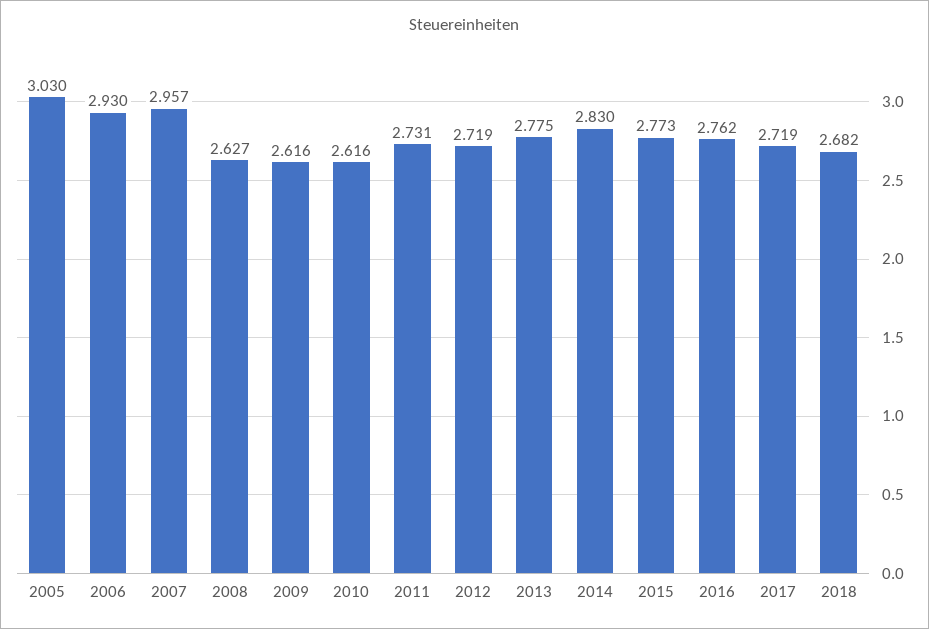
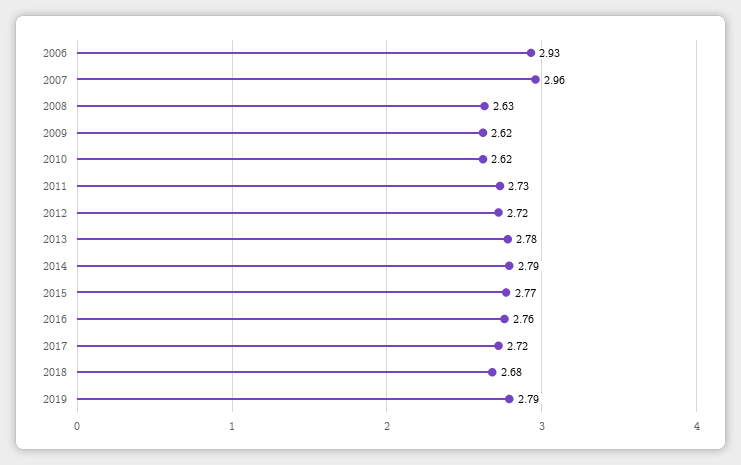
2005: 3.03 -> none
2014: 2.83 -> 2.79
2019: none -> 2.79

